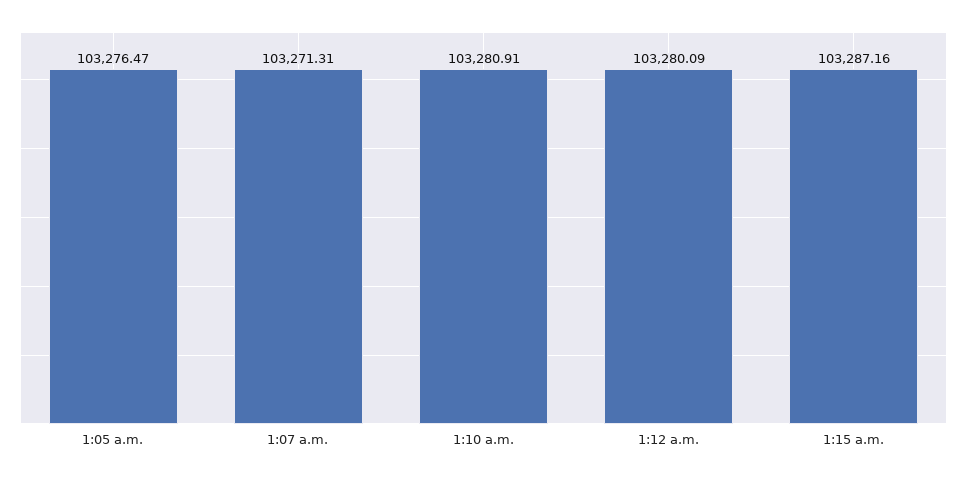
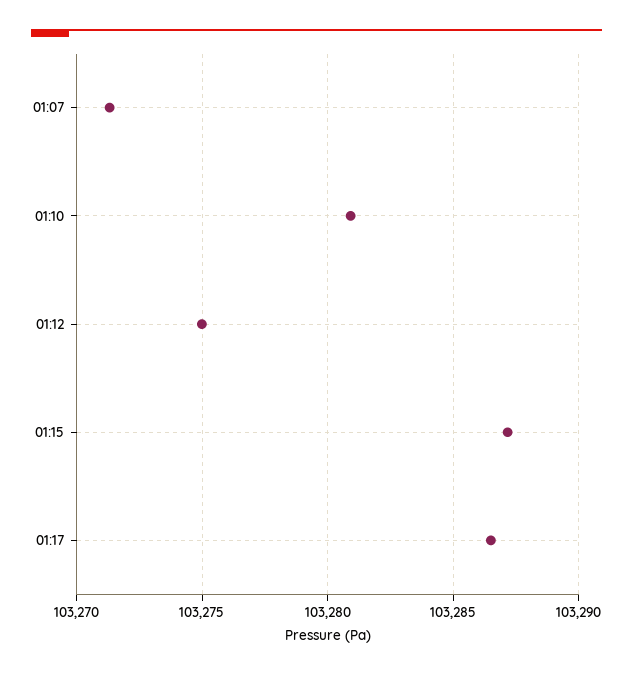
1:05 a.m.: 103276.47 -> none
1:12 a.m.: 103280.09 -> 103275
01:17: none -> 103286.5

